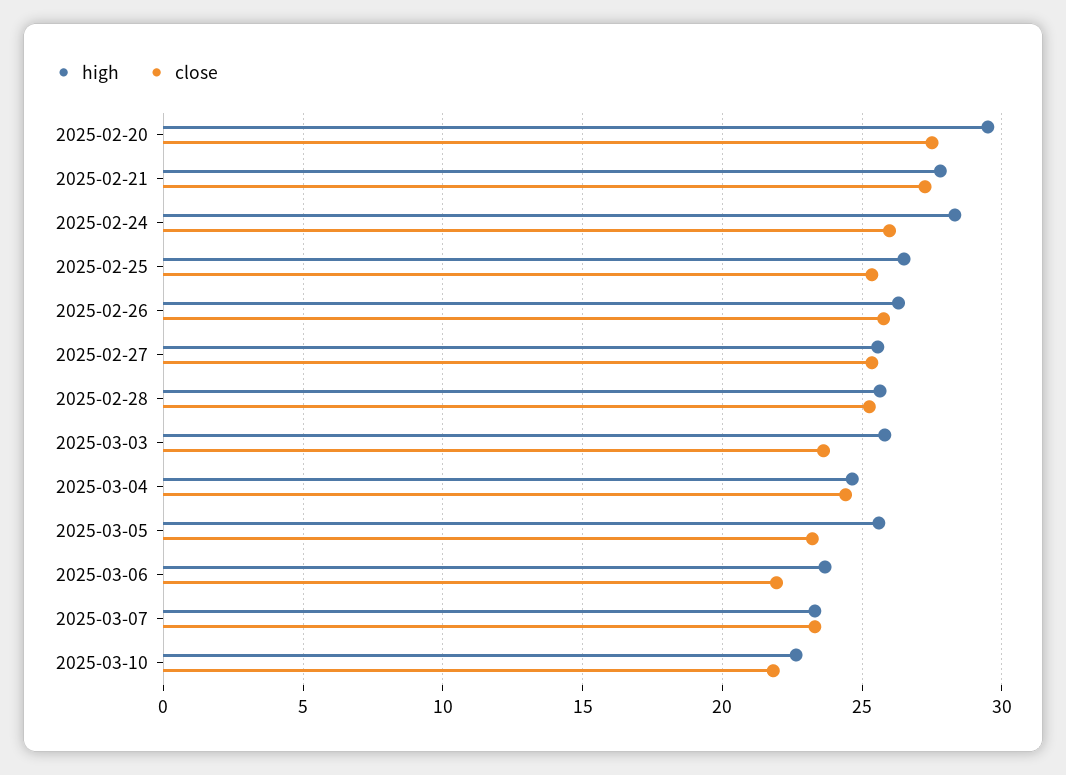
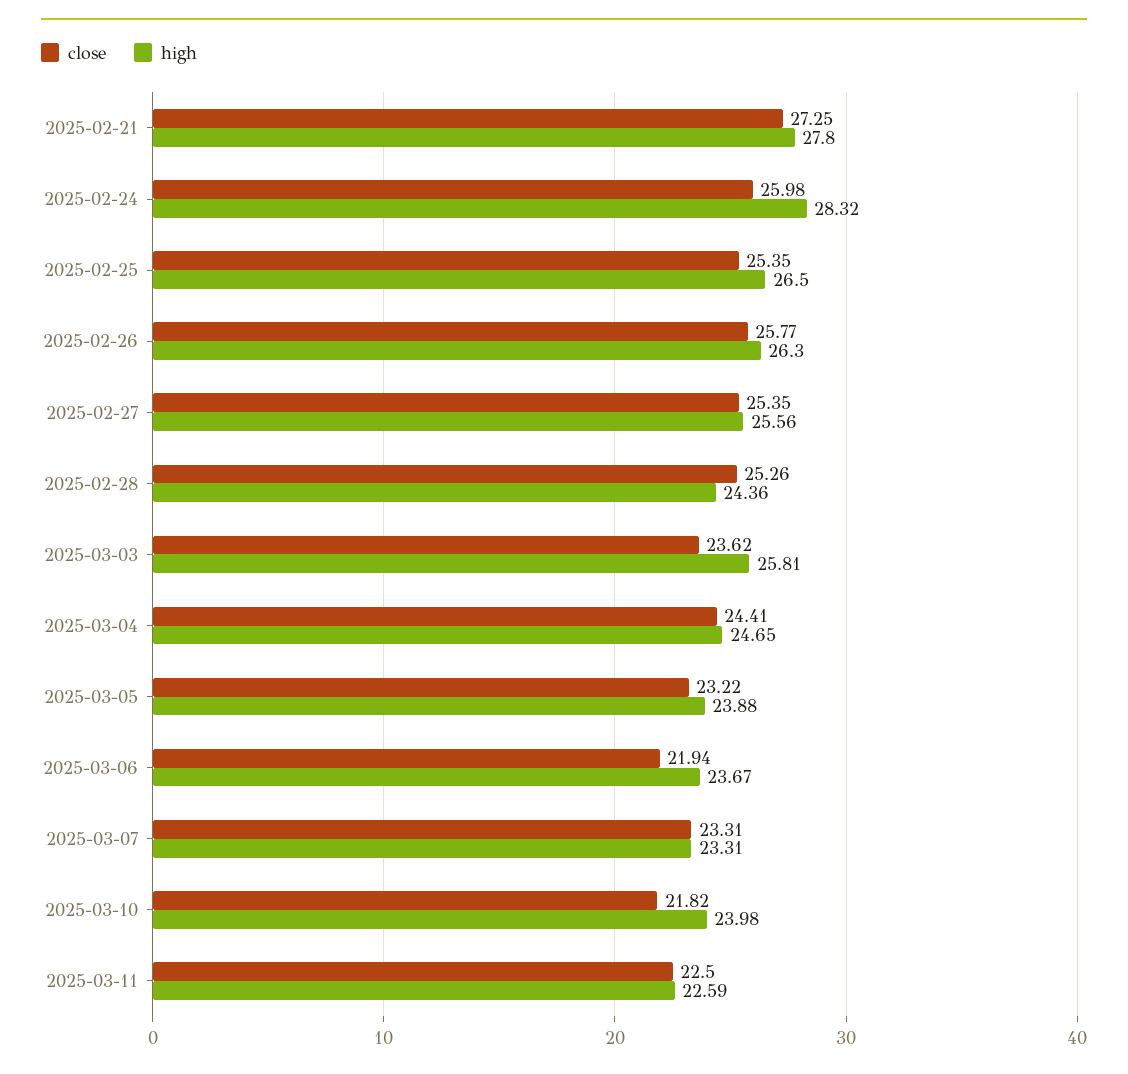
high, 2025-02-20: 29.5 -> none
close, 2025-02-20: 27.5 -> none
high, 2025-02-28: 25.5 -> 24.36
high, 2025-03-05: 25.5 -> 23.88
high, 2025-03-10: 22.5 -> 23.98
close, 2025-03-11: none -> 22.5
high, 2025-03-11: none -> 22.59

